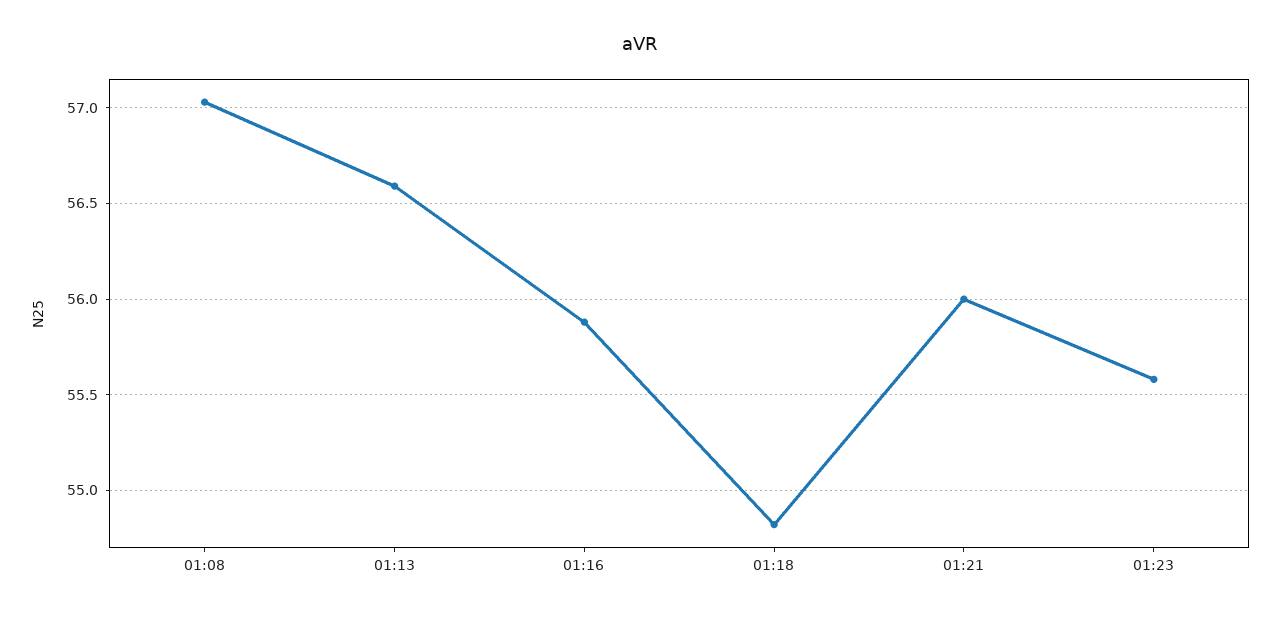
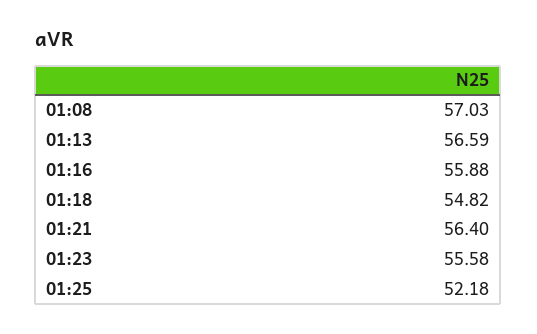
01:21: 56 -> 56.4
01:25: none -> 52.18

